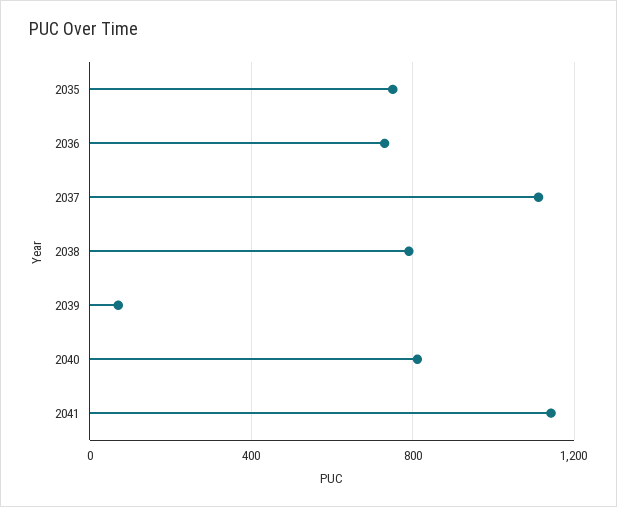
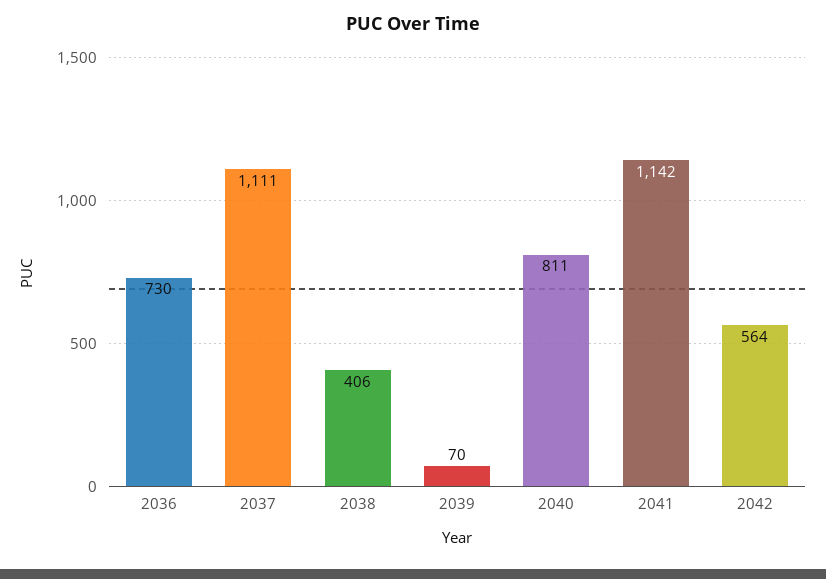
2035: 750 -> none
2038: 800 -> 406
2042: none -> 564

